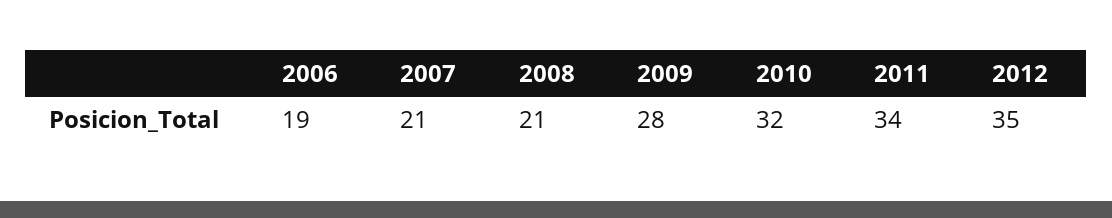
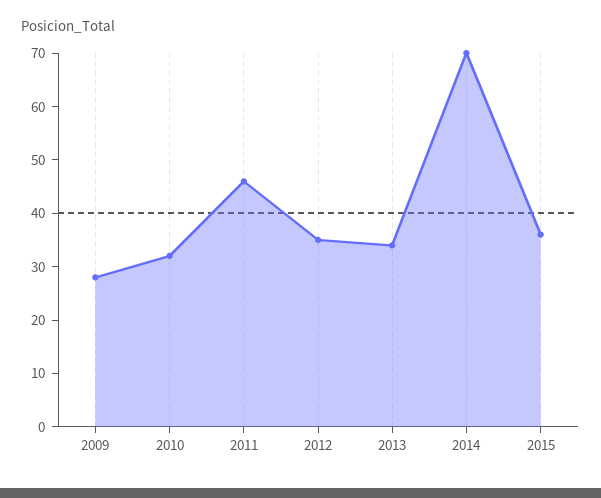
2006: 19 -> none
2007: 21 -> none
2008: 21 -> none
2011: 34 -> 45
2013: none -> 35
2014: none -> 70
2015: none -> 35

